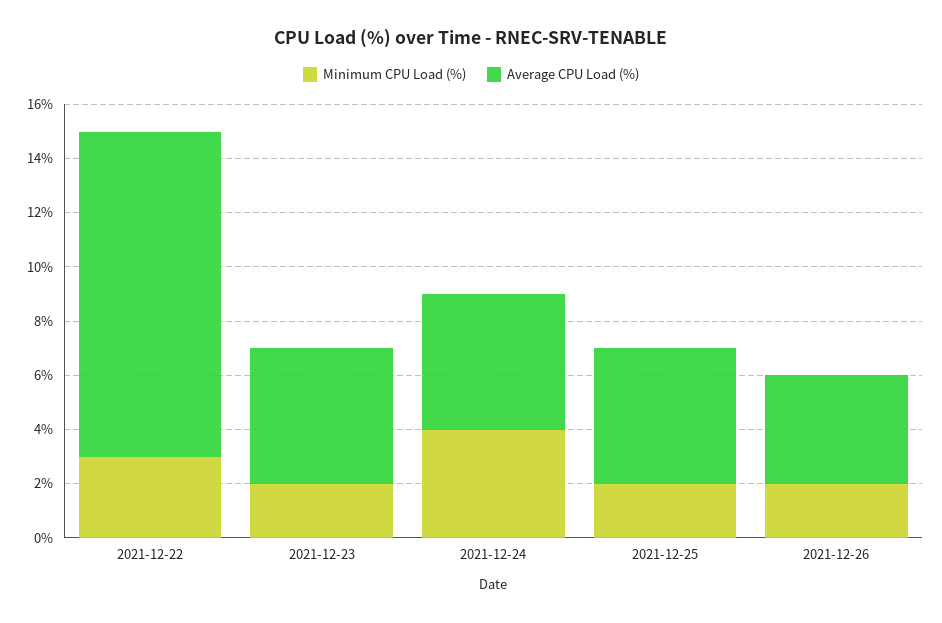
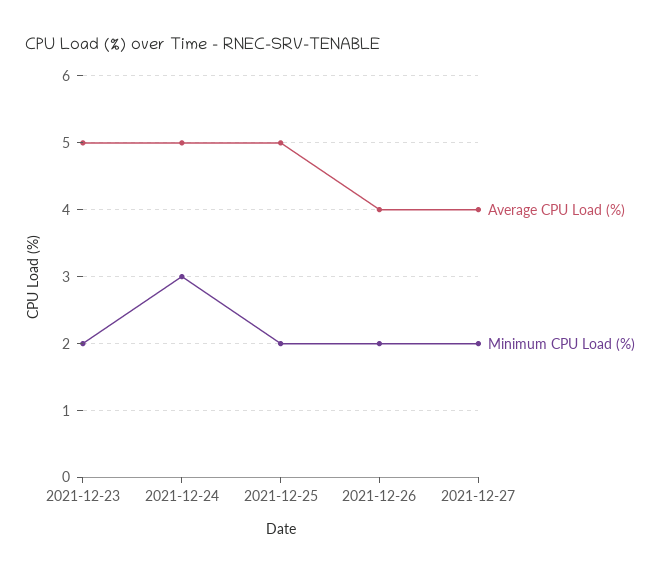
Minimum CPU Load (%), 2021-12-22: 3 -> none
Average CPU Load (%), 2021-12-22: 12 -> none
Minimum CPU Load (%), 2021-12-24: 4 -> 3
Average CPU Load (%), 2021-12-27: none -> 4
Minimum CPU Load (%), 2021-12-27: none -> 2

